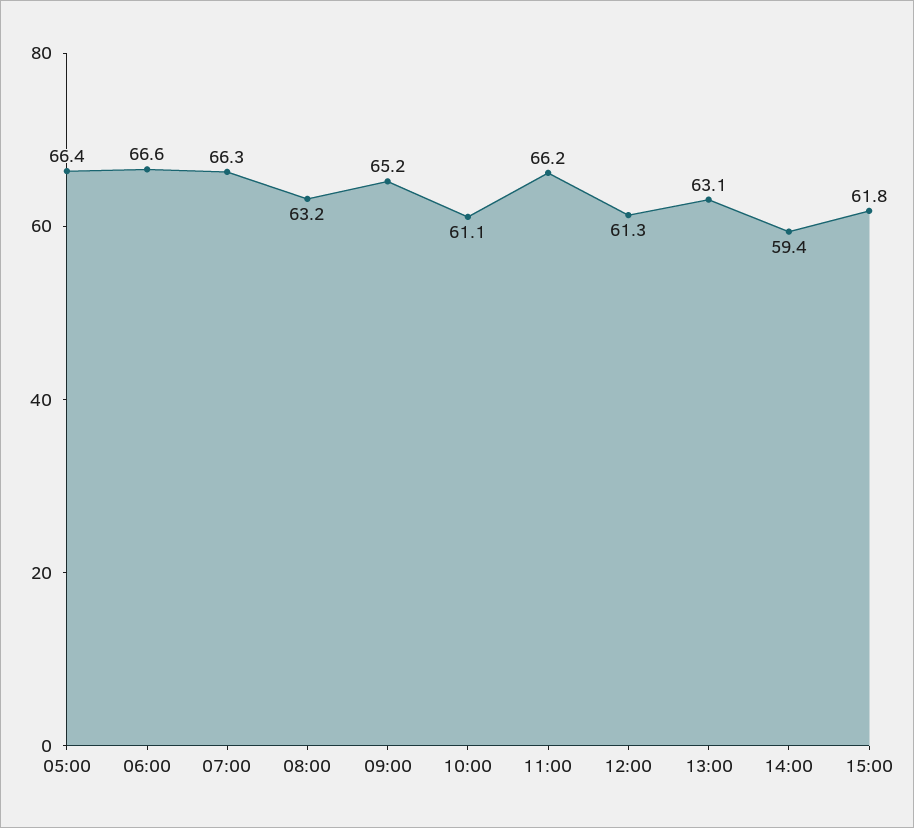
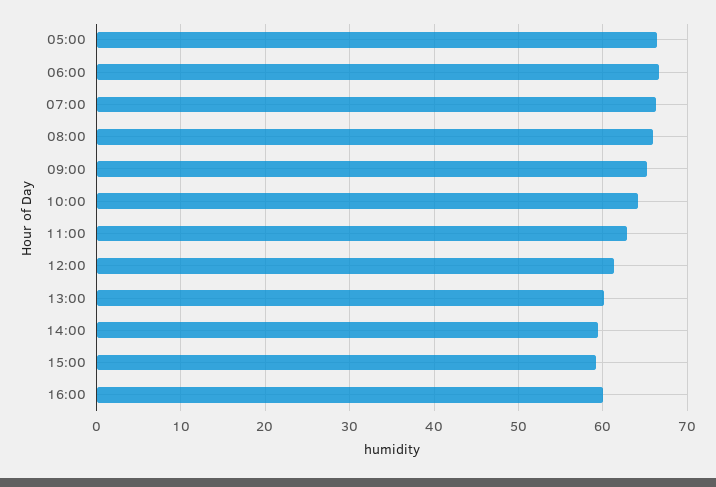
08:00: 63.2 -> 66
10:00: 61.1 -> 64
11:00: 66.2 -> 63
13:00: 63.1 -> 60
15:00: 61.8 -> 59
16:00: none -> 60

